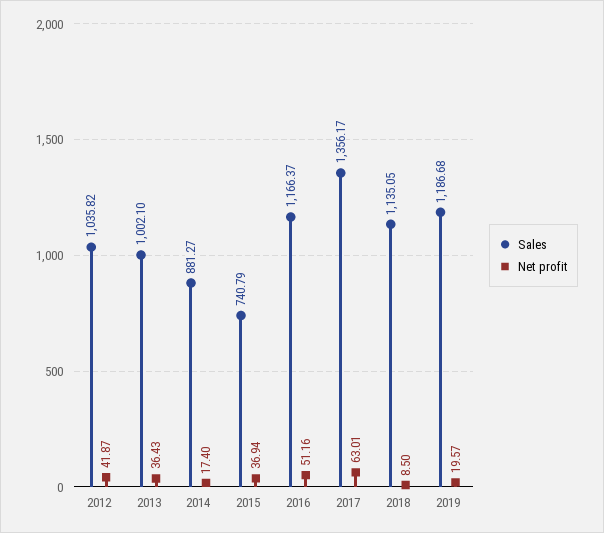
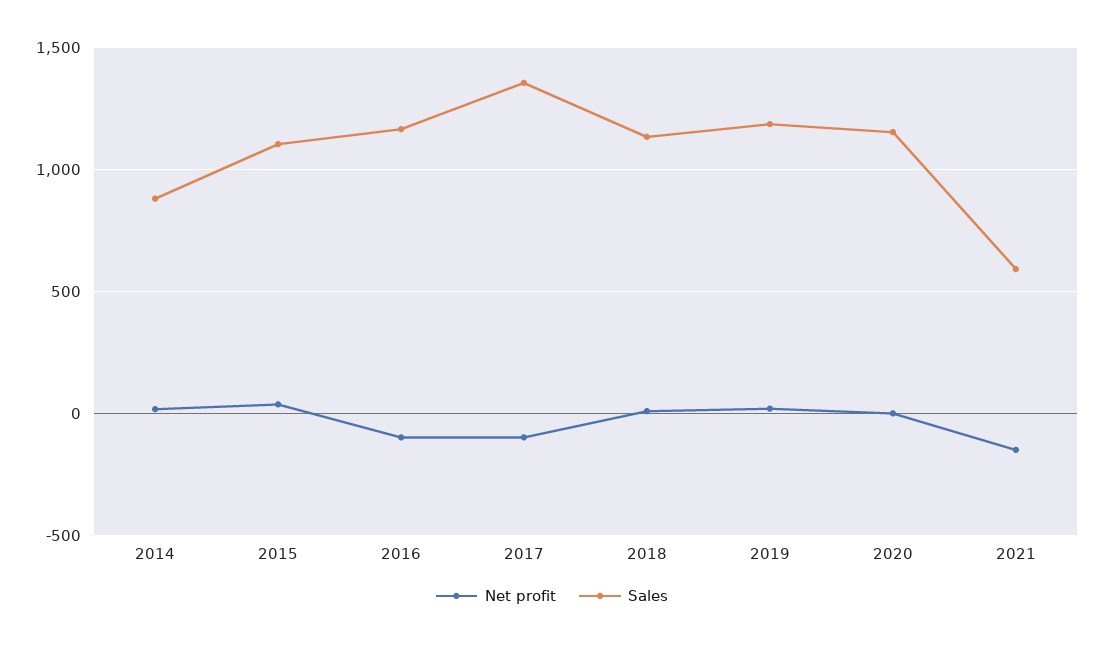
Sales, 2012: 1035.82 -> none
Net profit, 2012: 41.87 -> none
Sales, 2013: 1002.1 -> none
Net profit, 2013: 36.43 -> none
Sales, 2015: 740.79 -> 1100
Net profit, 2016: 51.16 -> -100
Net profit, 2017: 63.01 -> -100
Net profit, 2020: none -> 0
Sales, 2020: none -> 1150
Net profit, 2021: none -> -150
Sales, 2021: none -> 600

